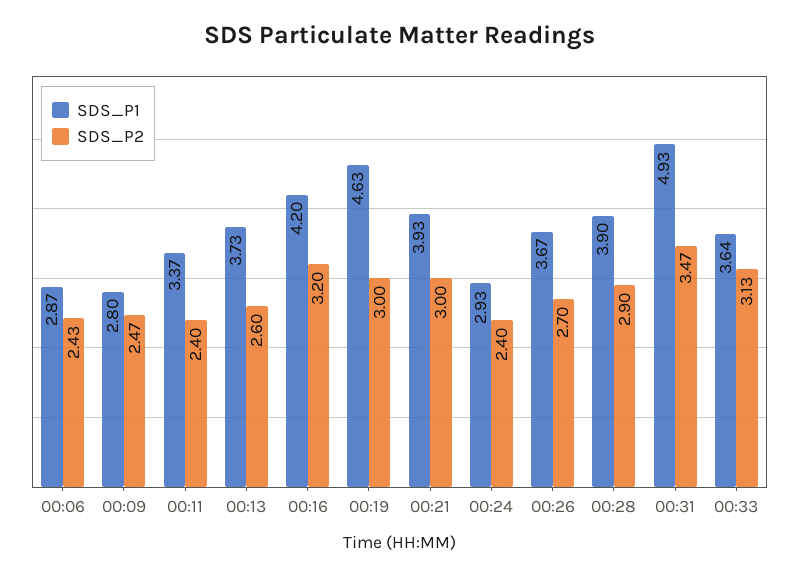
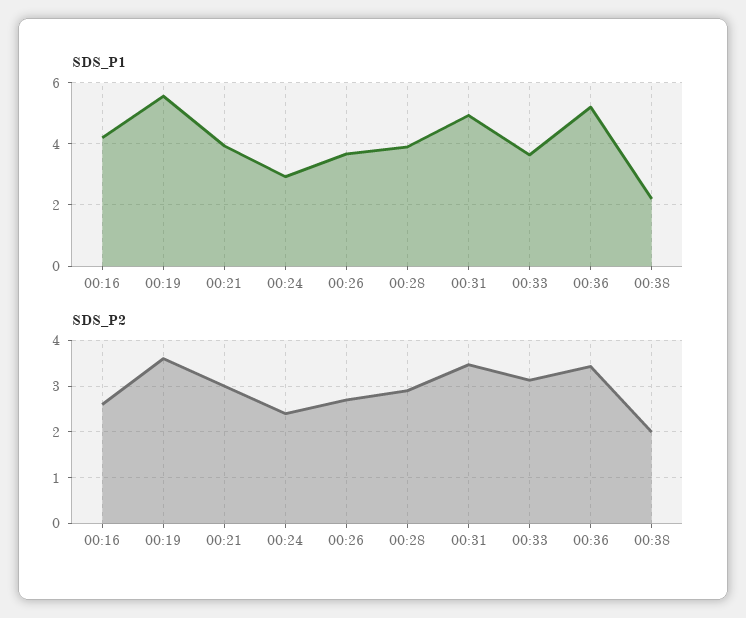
SDS_P1, 00:06: 2.87 -> none
SDS_P2, 00:06: 2.43 -> none
SDS_P1, 00:09: 2.8 -> none
SDS_P2, 00:09: 2.47 -> none
SDS_P1, 00:11: 3.37 -> none
SDS_P2, 00:11: 2.4 -> none
SDS_P1, 00:13: 3.73 -> none
SDS_P2, 00:13: 2.6 -> none
SDS_P2, 00:16: 3.2 -> 2.6
SDS_P1, 00:19: 4.63 -> 5.6
SDS_P2, 00:19: 3 -> 3.6
SDS_P1, 00:36: none -> 5.2
SDS_P1, 00:38: none -> 2.2
SDS_P2, 00:36: none -> 3.4
SDS_P2, 00:38: none -> 2

